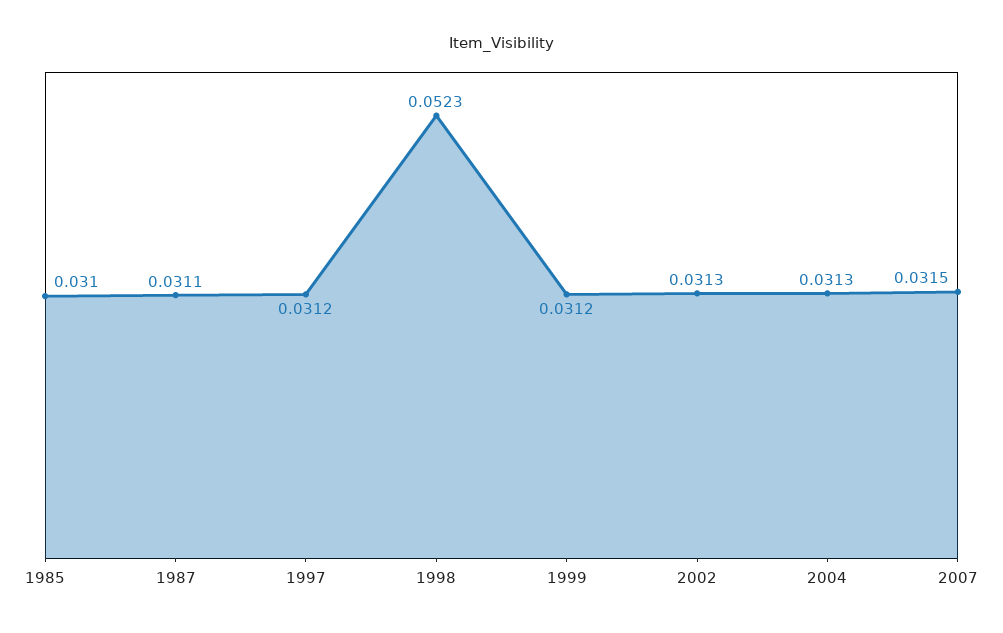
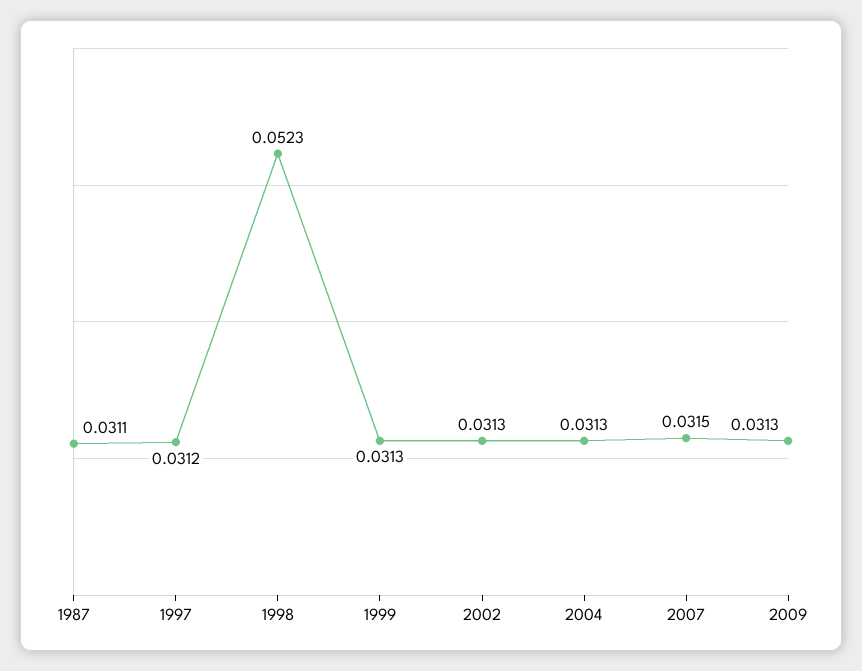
1985: 0.031 -> none
1999: 0.0312 -> 0.0313
2009: none -> 0.0313

